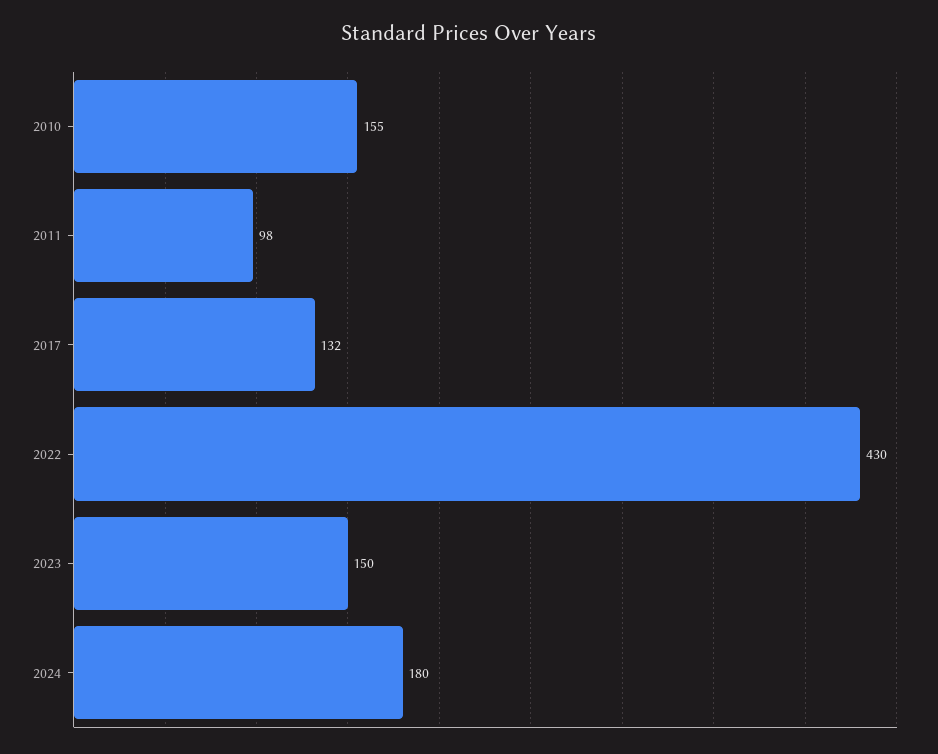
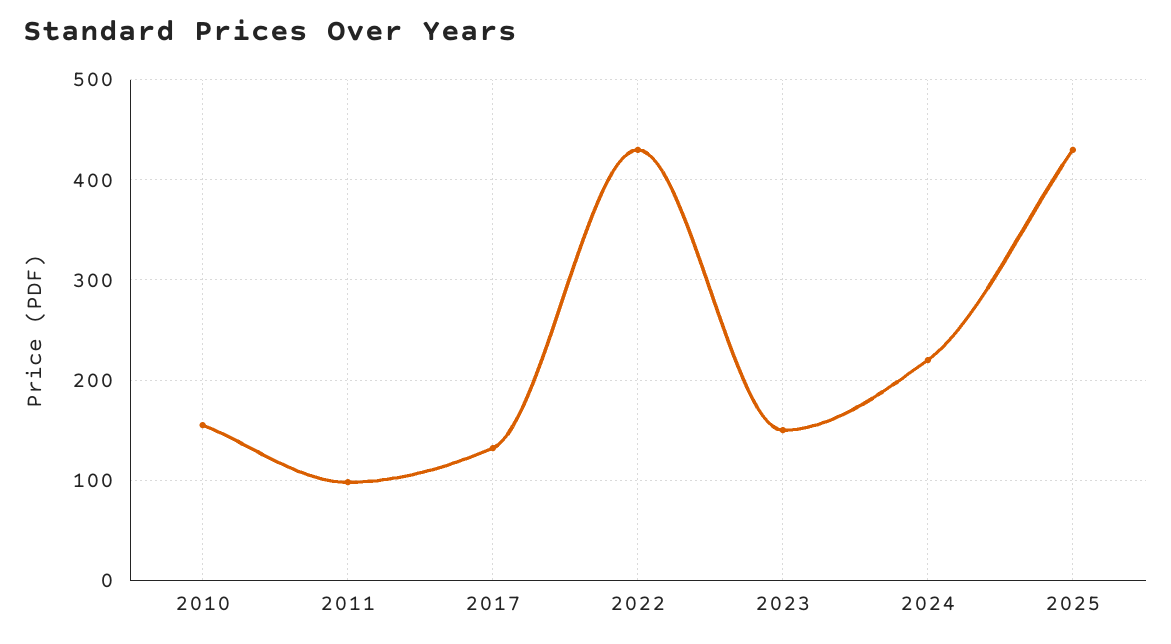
2024: 180 -> 220
2025: none -> 430

